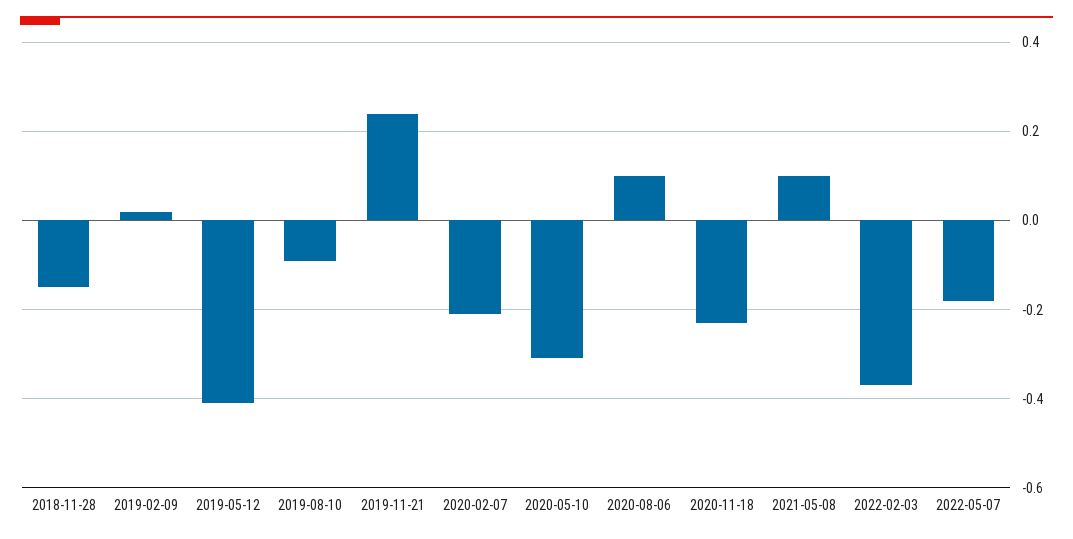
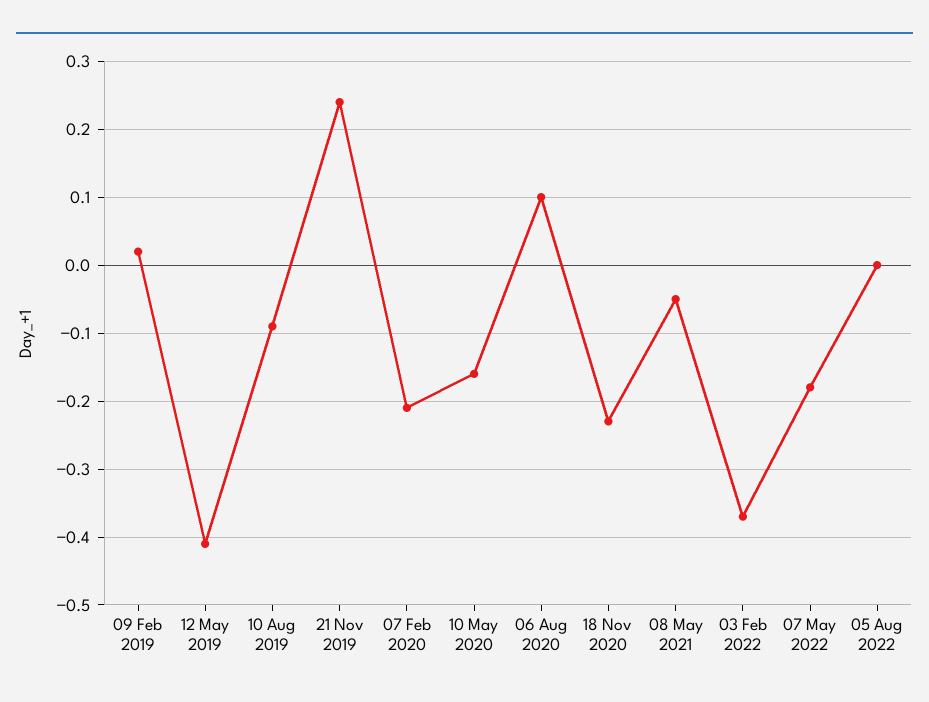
2018-11-28: -0.15 -> none
2020-05-10: -0.3 -> -0.16
2021-05-08: 0.1 -> -0.05
05 Aug 2022: none -> 0

